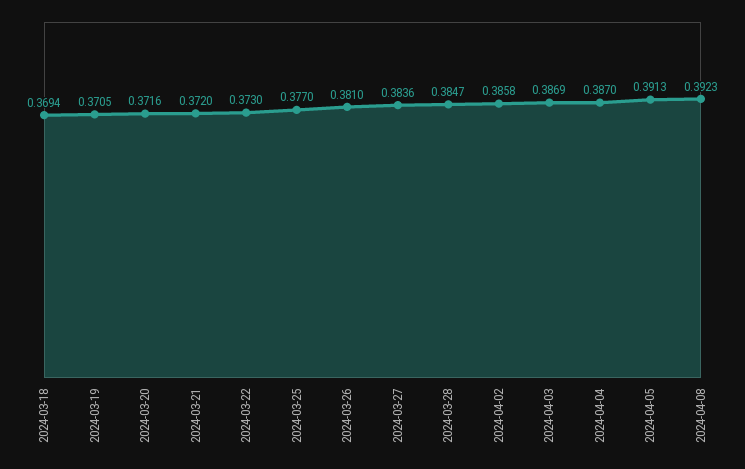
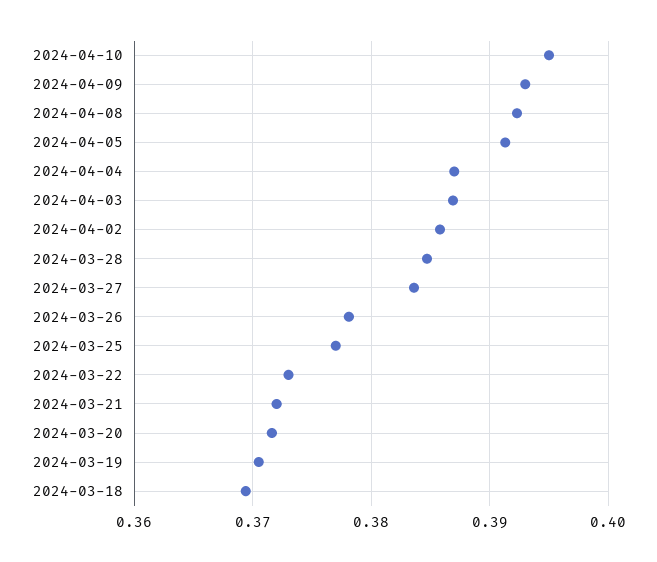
2024-03-26: 0.381 -> 0.378
2024-04-10: none -> 0.395
2024-04-09: none -> 0.393

